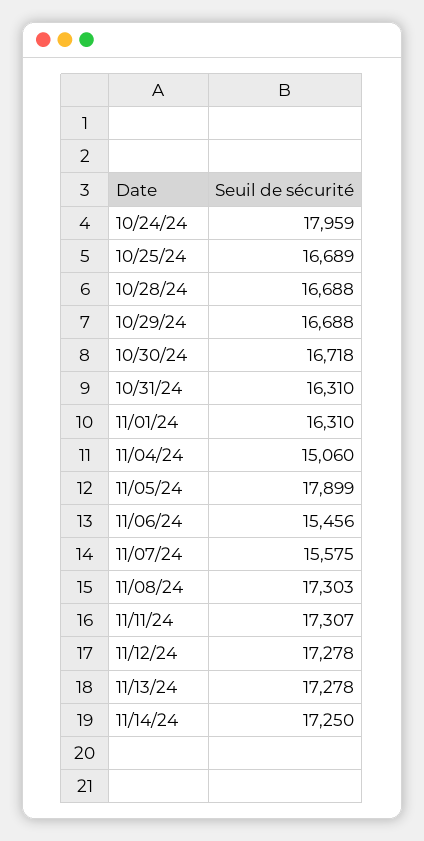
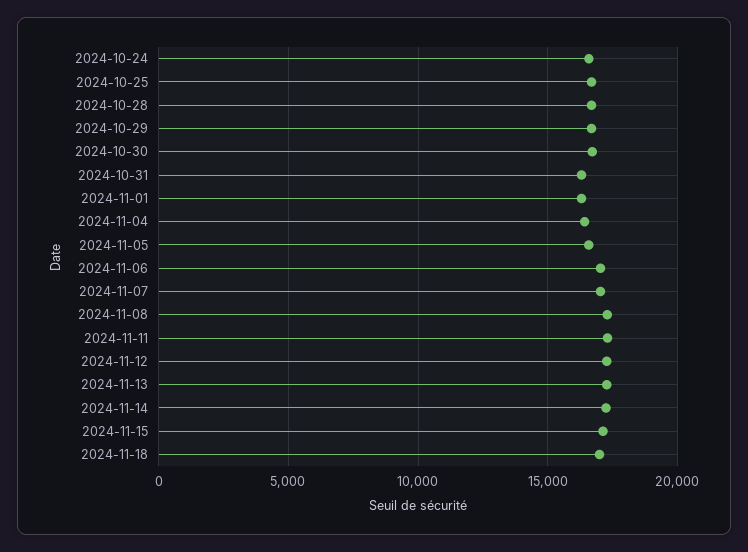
10/24/24: 17959 -> 16500
11/04/24: 15060 -> 16500
11/05/24: 17899 -> 16500
11/06/24: 15456 -> 17000
11/07/24: 15575 -> 17000
2024-11-15: none -> 17000
2024-11-18: none -> 17000

